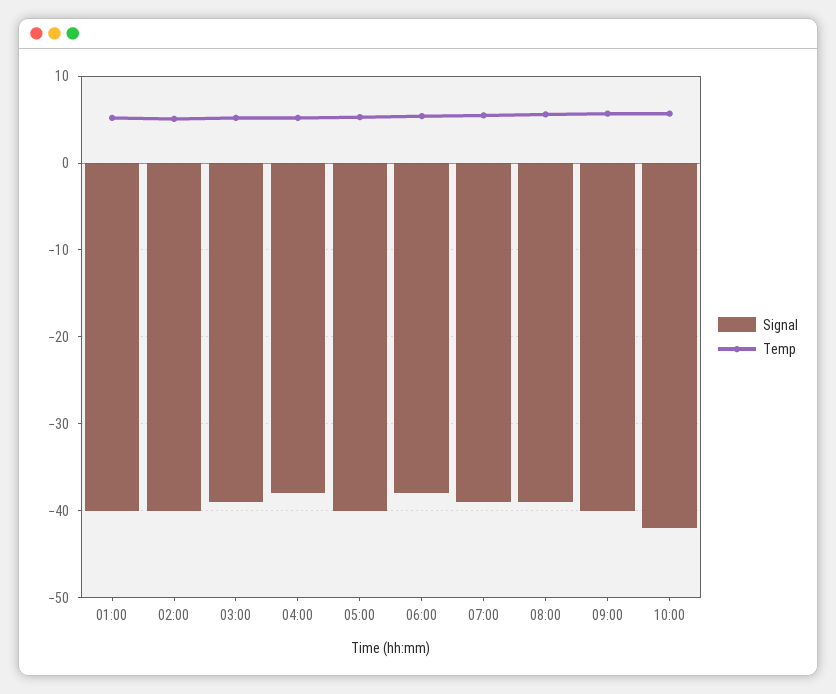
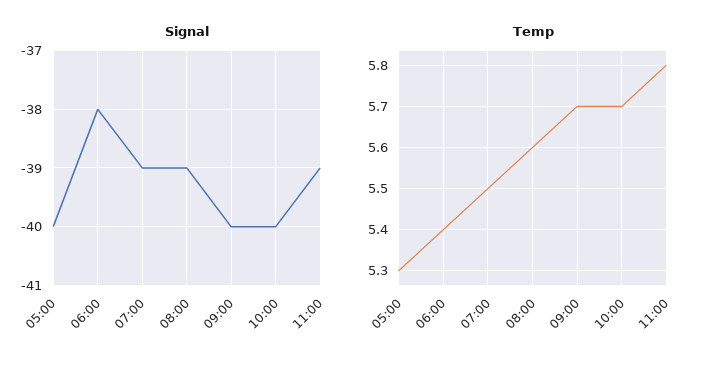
Signal, 01:00: -40 -> none
Temp, 01:00: 5 -> none
Signal, 02:00: -40 -> none
Temp, 02:00: 5 -> none
Signal, 03:00: -39 -> none
Temp, 03:00: 5 -> none
Signal, 04:00: -38 -> none
Temp, 04:00: 5 -> none
Signal, 10:00: -42 -> -40
Signal, 11:00: none -> -39
Temp, 11:00: none -> 5.8

